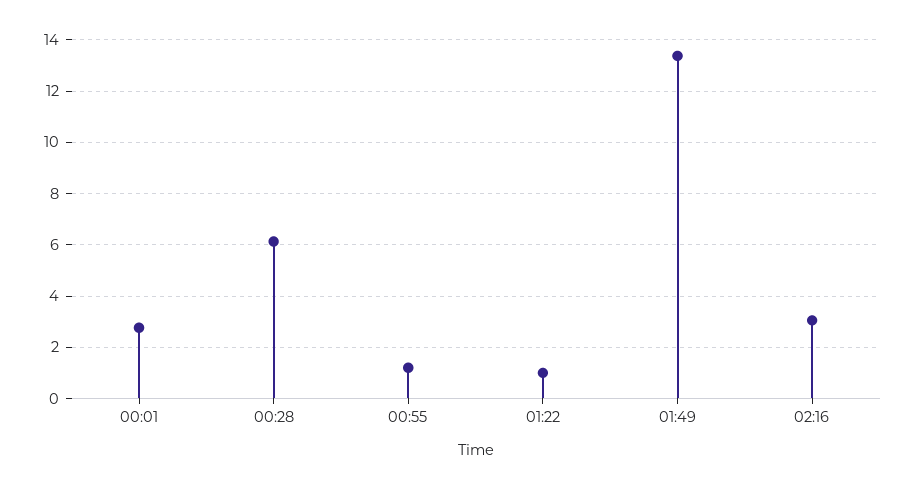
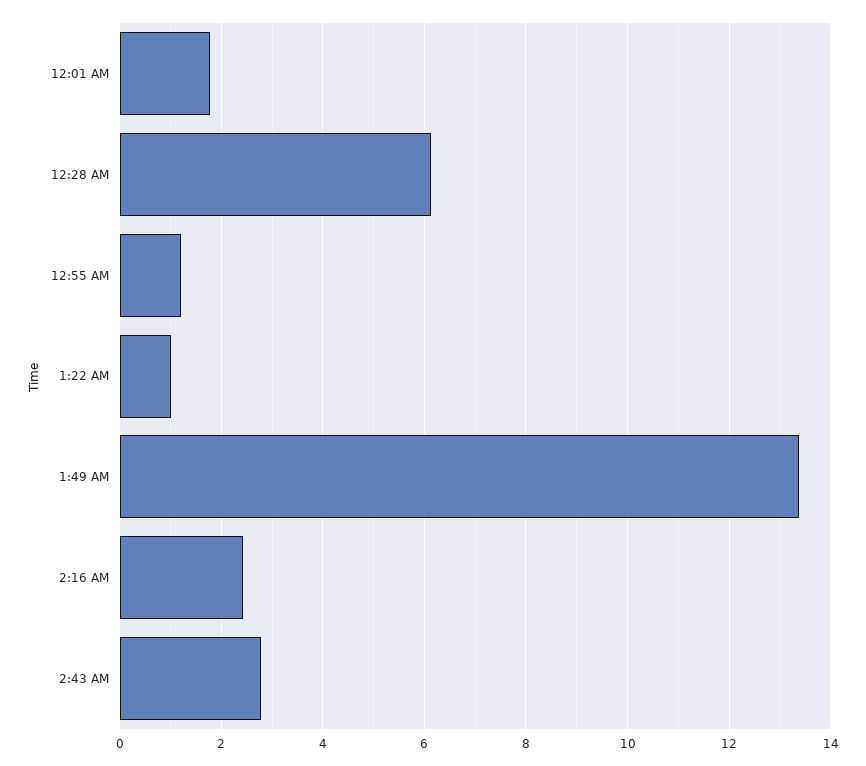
00:01: 2.75 -> 1.8
02:16: 3 -> 2.4
2:43 AM: none -> 2.8

